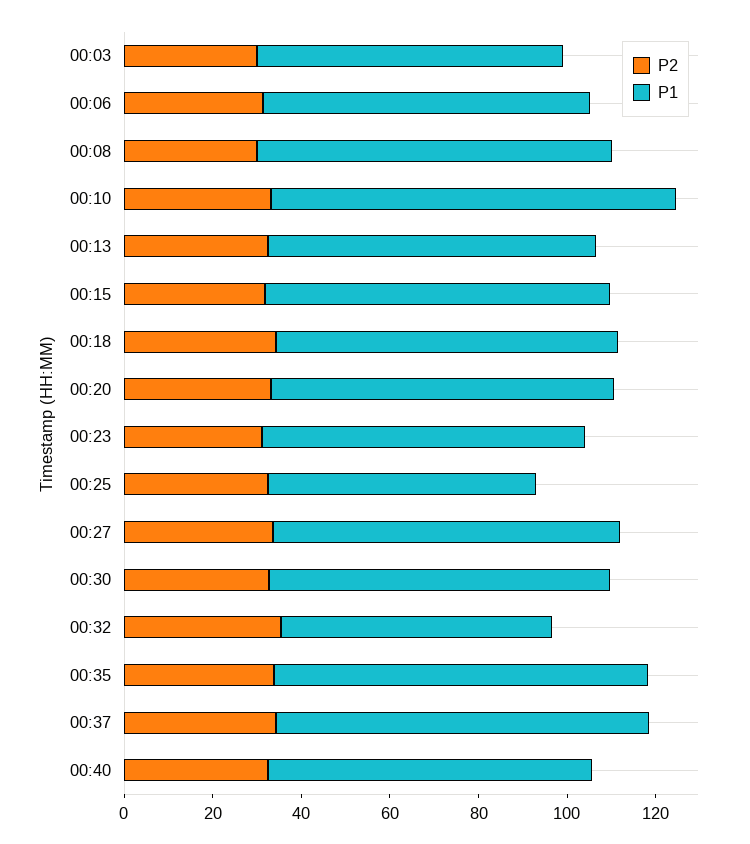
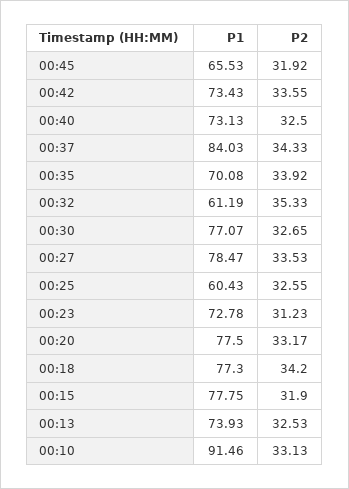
P2, 00:03: 30 -> none
P1, 00:03: 70 -> none
P2, 00:06: 30 -> none
P1, 00:06: 75 -> none
P2, 00:08: 30 -> none
P1, 00:08: 80 -> none
P1, 00:35: 85 -> 70.08
P1, 00:45: none -> 65.53
P2, 00:45: none -> 31.92
P1, 00:42: none -> 73.43
P2, 00:42: none -> 33.55

